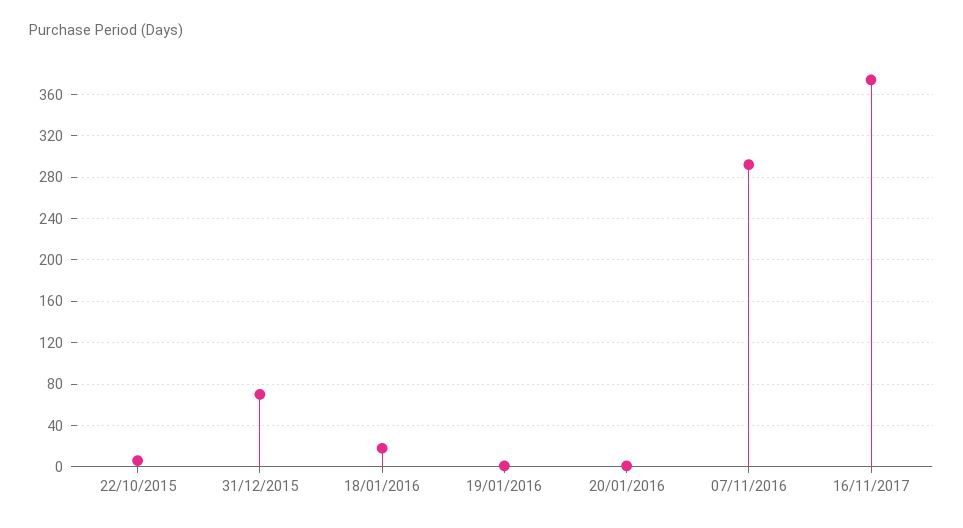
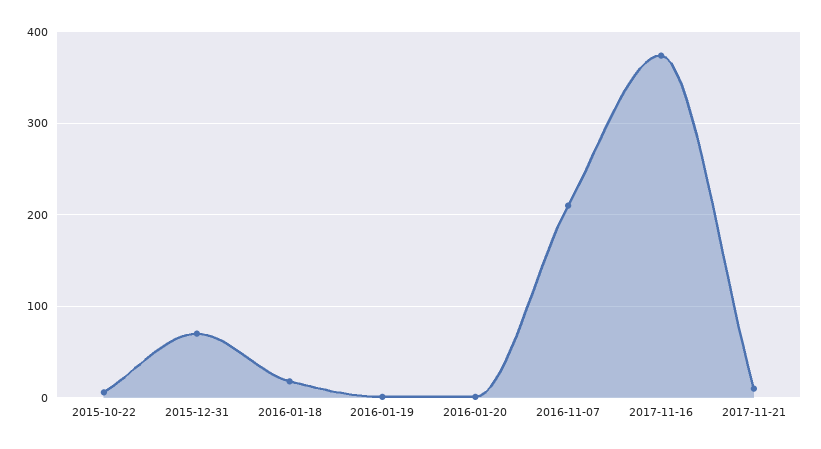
07/11/2016: 290 -> 210
2017-11-21: none -> 10

